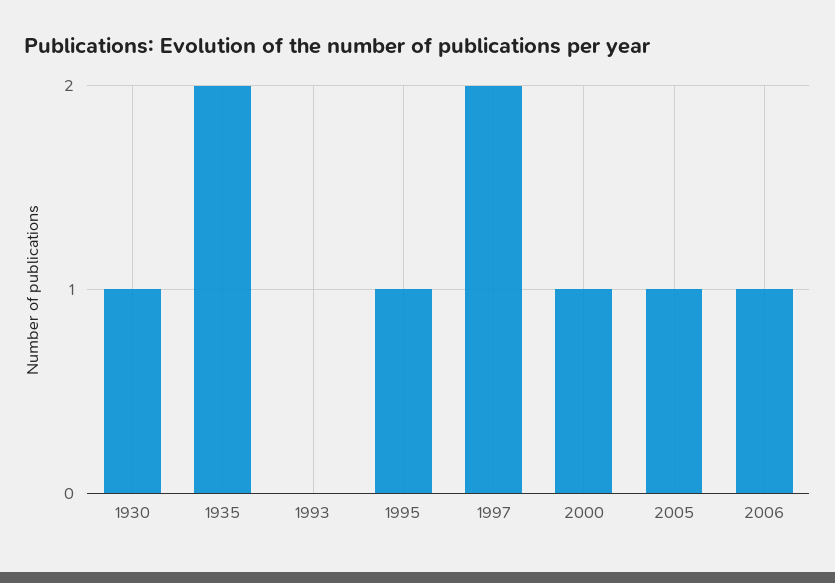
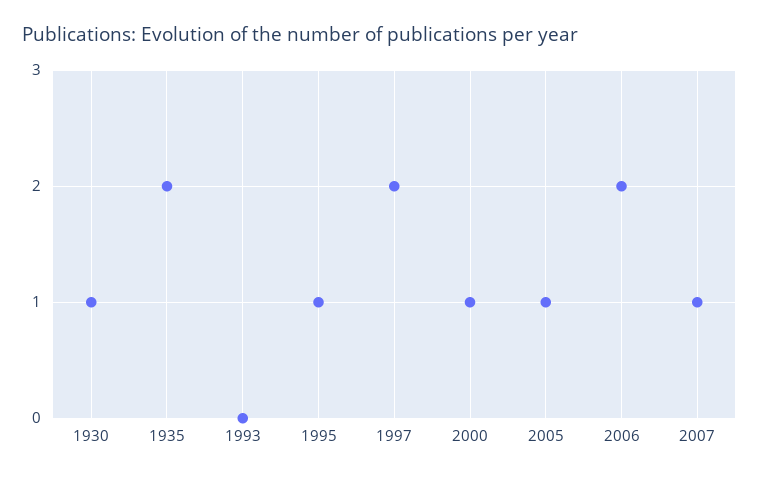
2006: 1 -> 2
2007: none -> 1

